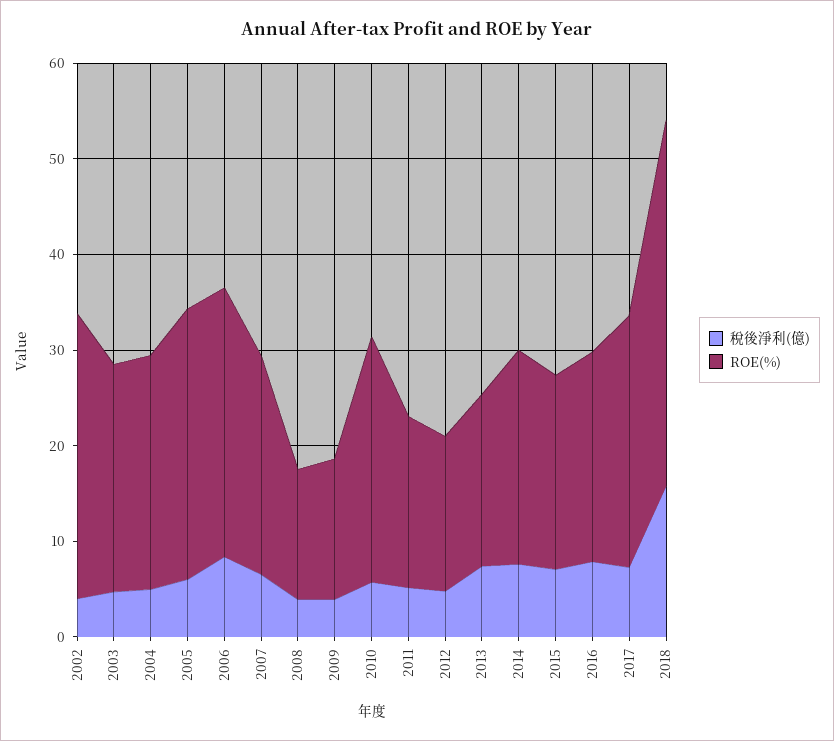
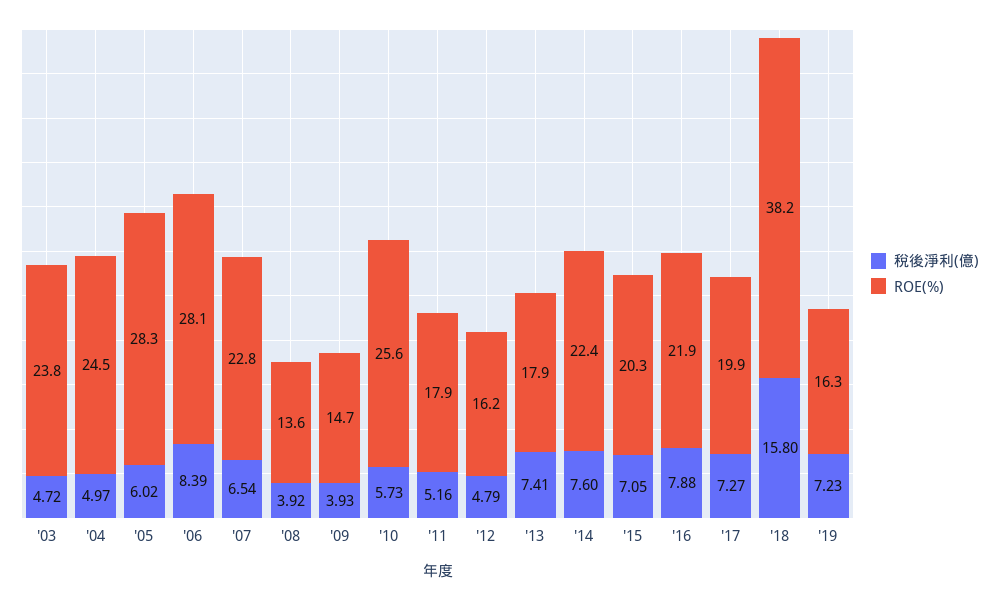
稅後淨利(億), 2002: 4 -> none
ROE(%), 2002: 30 -> none
ROE(%), 2017: 26 -> 19.9
稅後淨利(億), '19: none -> 7.23
ROE(%), '19: none -> 16.3

